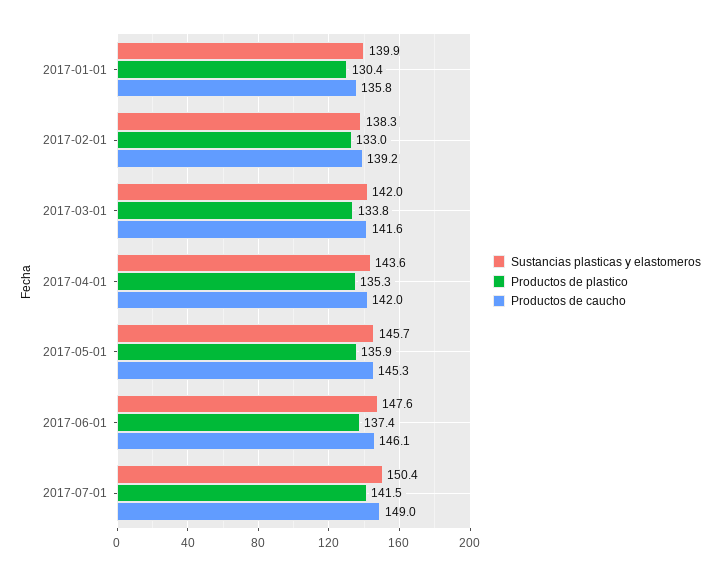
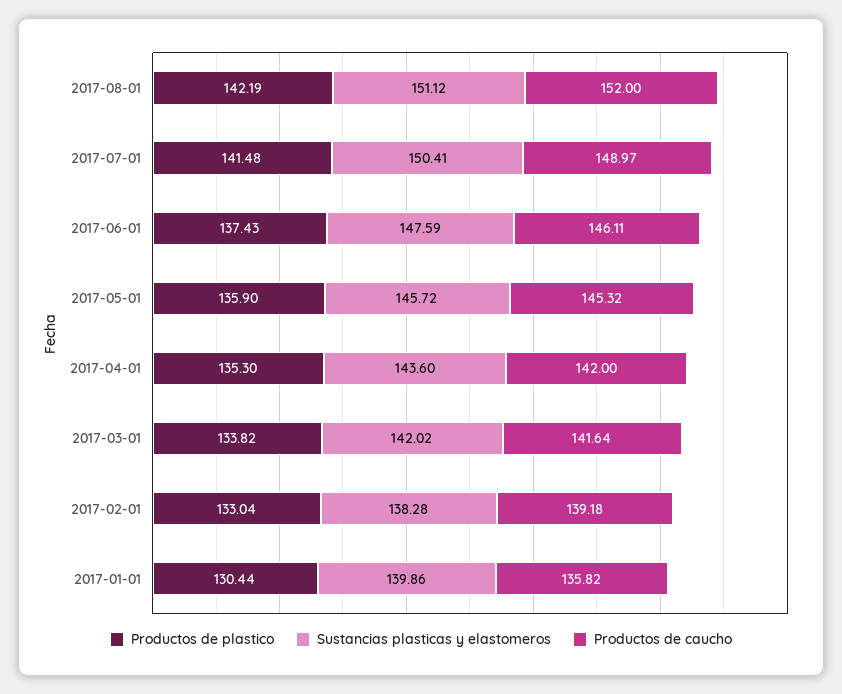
Productos de plastico, 2017-08-01: none -> 142.19
Sustancias plasticas y elastomeros, 2017-08-01: none -> 151.12
Productos de caucho, 2017-08-01: none -> 152

